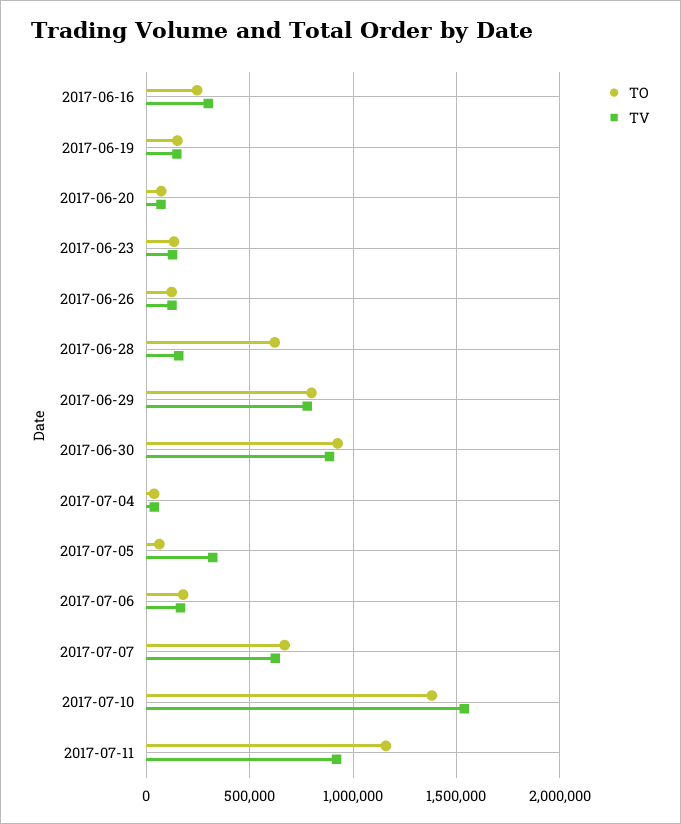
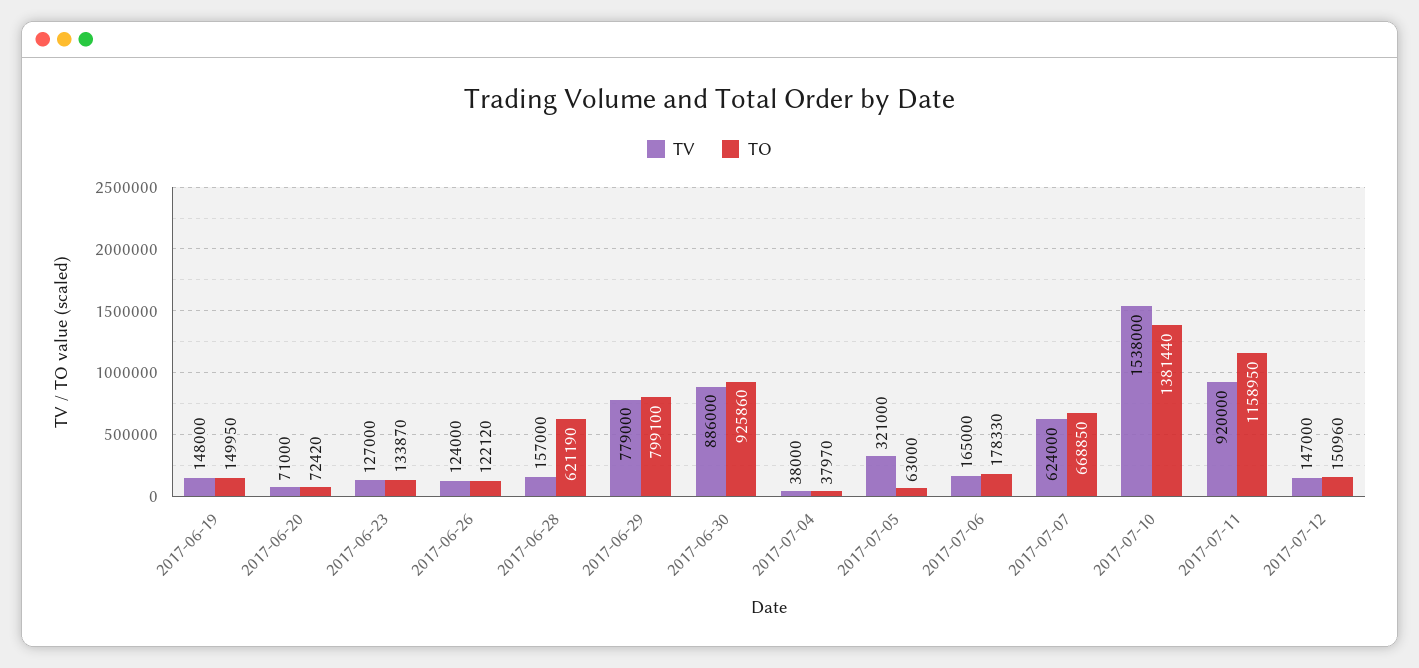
TO, 2017-06-16: 250000 -> none
TV, 2017-06-16: 300000 -> none
TV, 2017-07-12: none -> 147000
TO, 2017-07-12: none -> 150960

